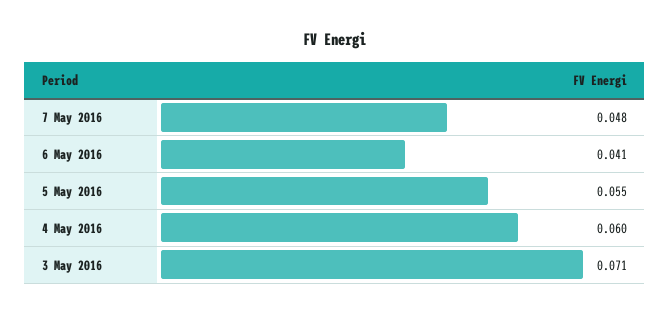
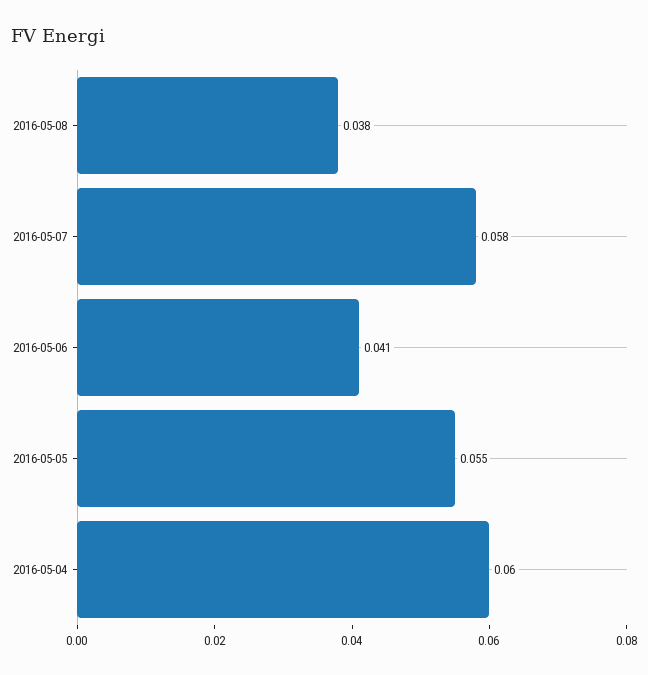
7 May 2016: 0.048 -> 0.058
3 May 2016: 0.071 -> none
2016-05-08: none -> 0.038

